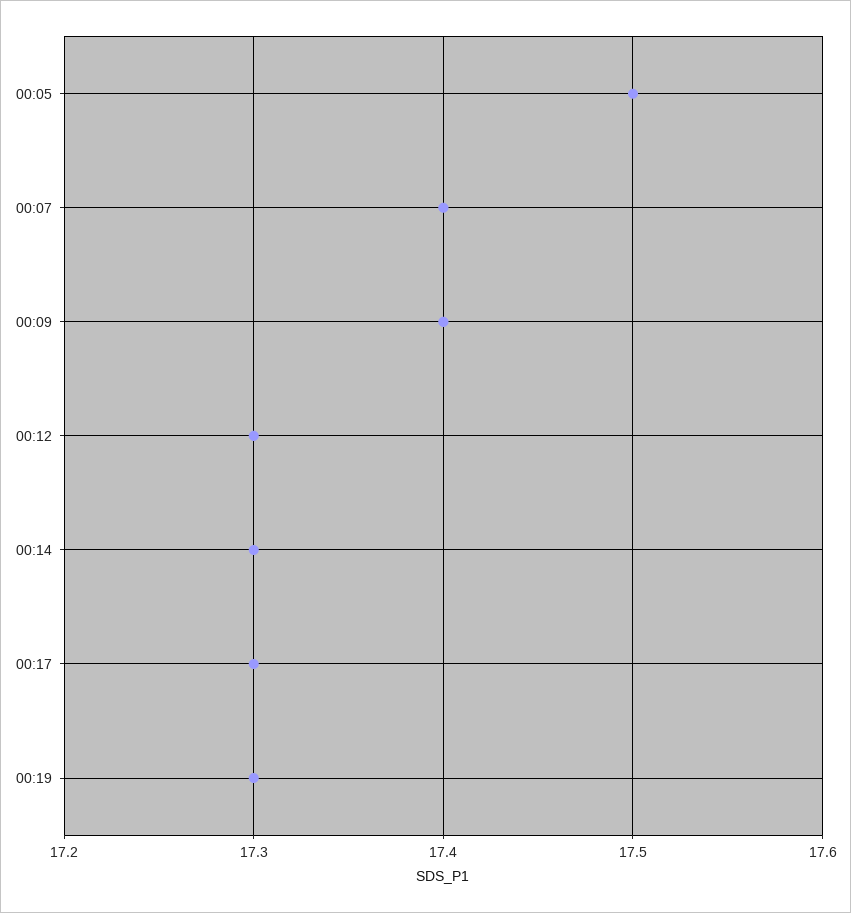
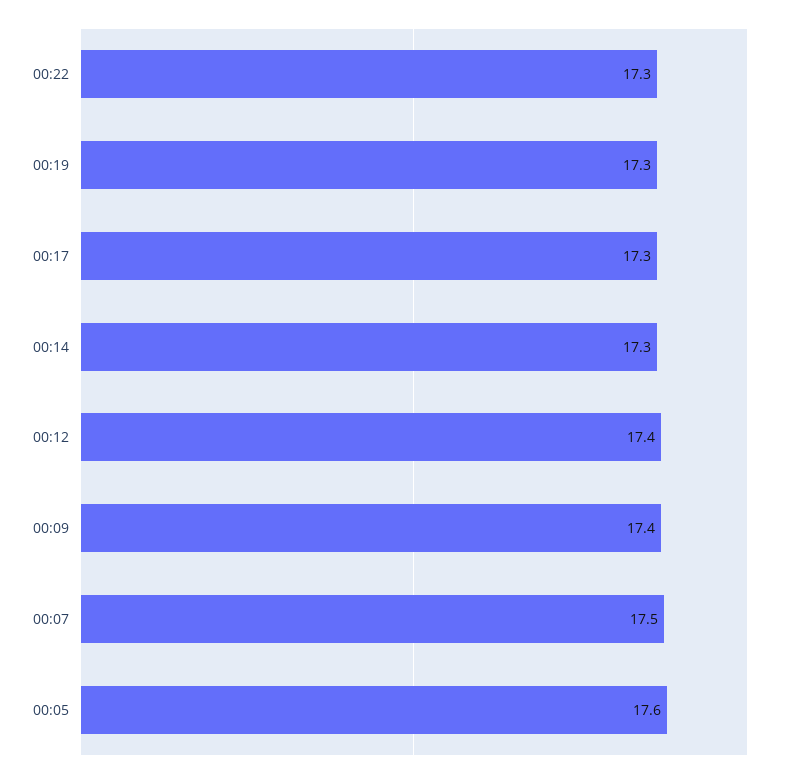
00:05: 17.5 -> 17.6
00:07: 17.4 -> 17.5
00:12: 17.3 -> 17.4
00:22: none -> 17.3

